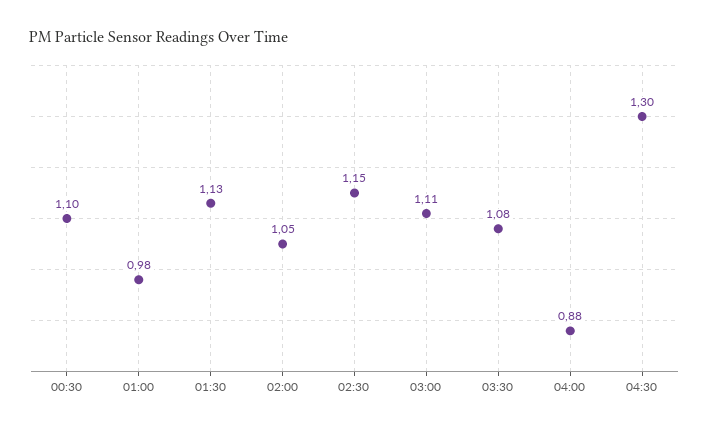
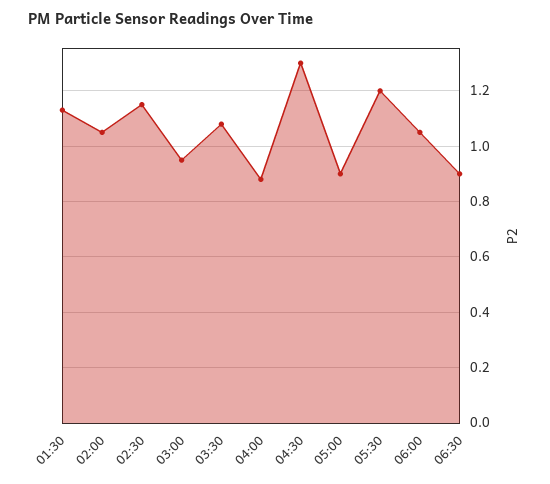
00:30: 1.1 -> none
01:00: 0.98 -> none
03:00: 1.11 -> 0.95
05:00: none -> 0.9
05:30: none -> 1.2
06:00: none -> 1.05
06:30: none -> 0.9

